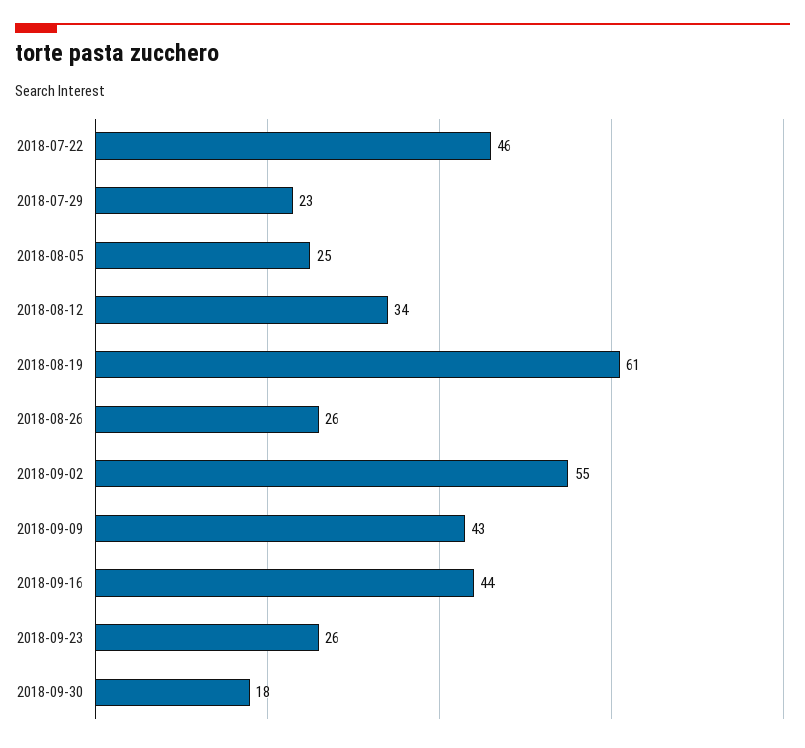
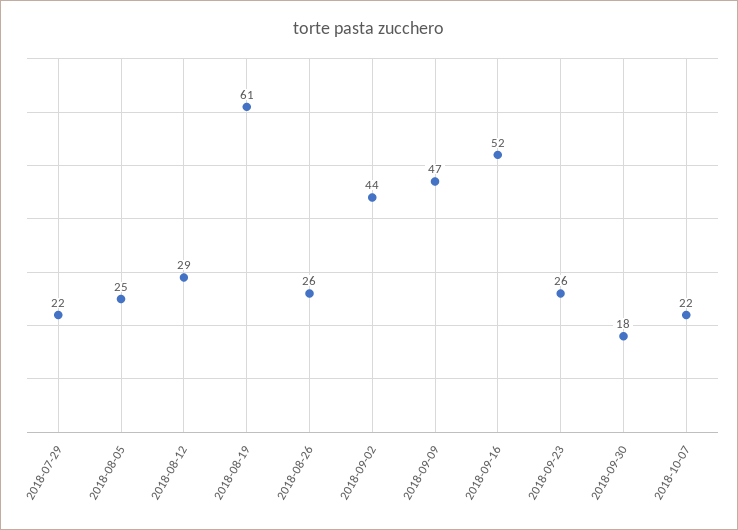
2018-07-22: 46 -> none
2018-07-29: 23 -> 22
2018-08-12: 34 -> 29
2018-09-02: 55 -> 44
2018-09-09: 43 -> 47
2018-09-16: 44 -> 52
2018-10-07: none -> 22

